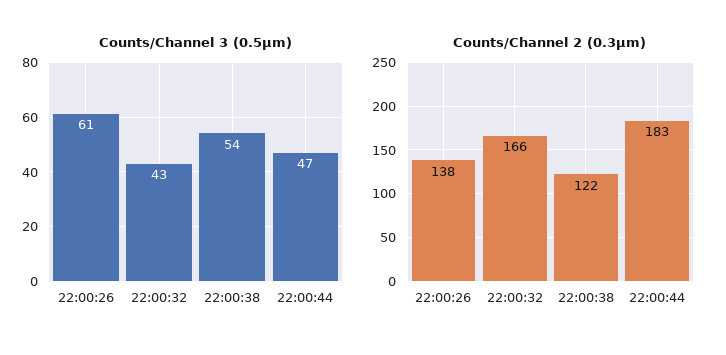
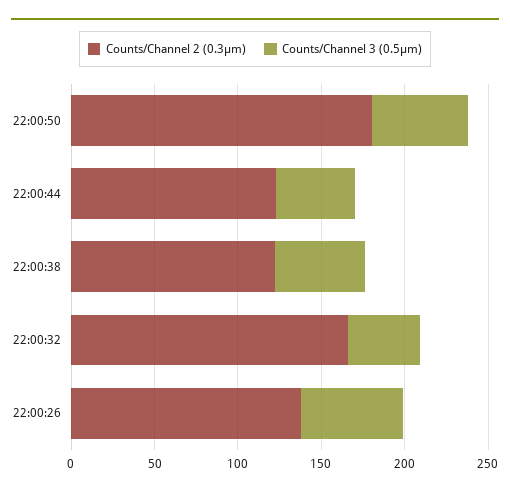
Counts/Channel 2 (0.3µm), 22:00:44: 183 -> 120
Counts/Channel 2 (0.3µm), 22:00:50: none -> 180
Counts/Channel 3 (0.5µm), 22:00:50: none -> 60

